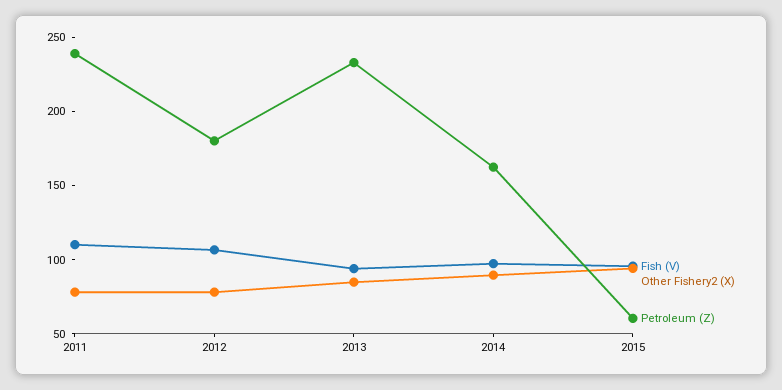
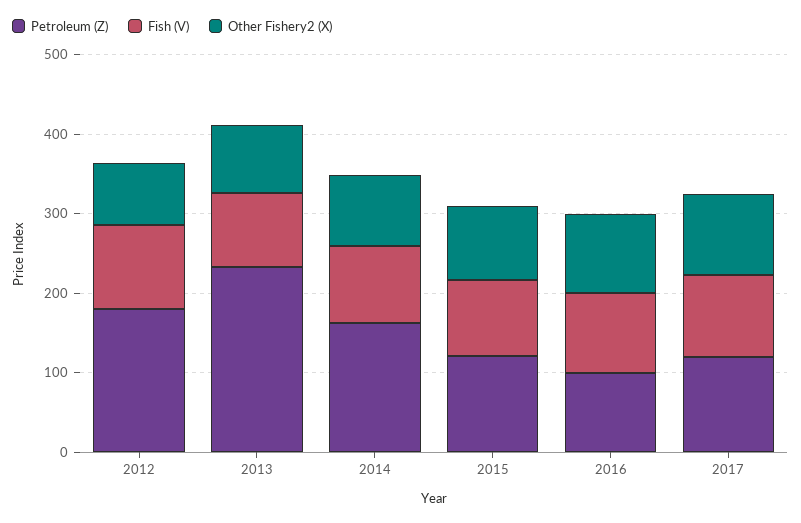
Fish (V), 2011: 110 -> none
Other Fishery2 (X), 2011: 80 -> none
Petroleum (Z), 2011: 240 -> none
Petroleum (Z), 2015: 60 -> 120
Petroleum (Z), 2016: none -> 100
Fish (V), 2016: none -> 100
Other Fishery2 (X), 2016: none -> 100
Petroleum (Z), 2017: none -> 120
Fish (V), 2017: none -> 100
Other Fishery2 (X), 2017: none -> 100

